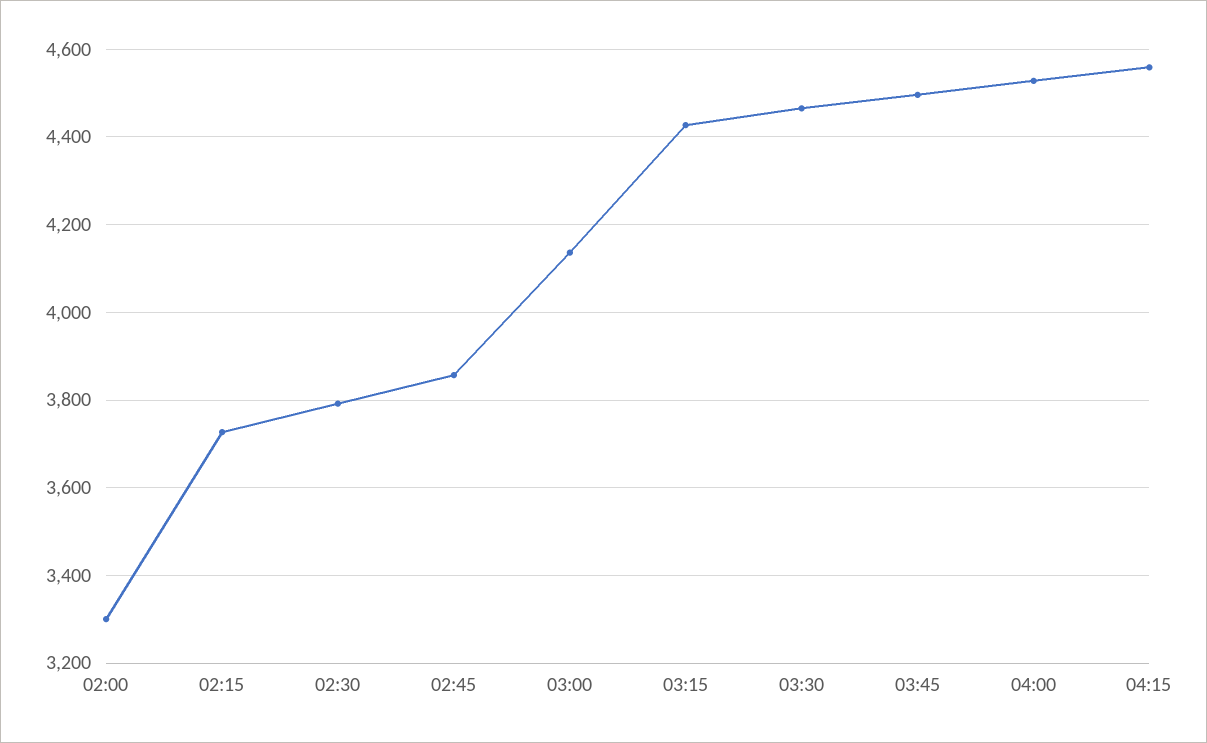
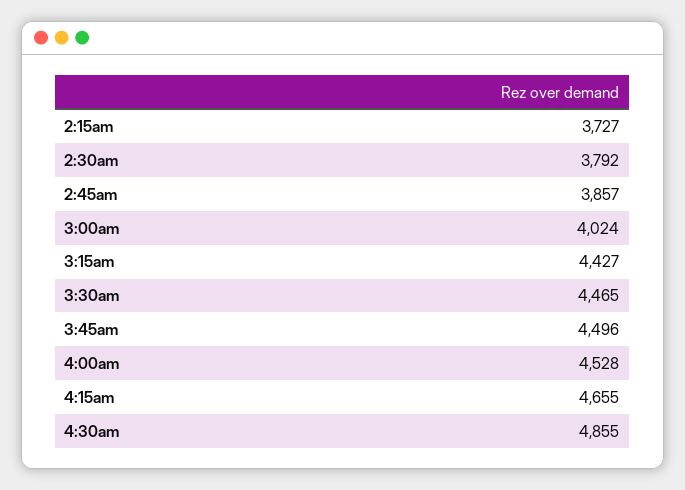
02:00: 3300 -> none
03:00: 4140 -> 4024
04:15: 4560 -> 4655
4:30am: none -> 4855

